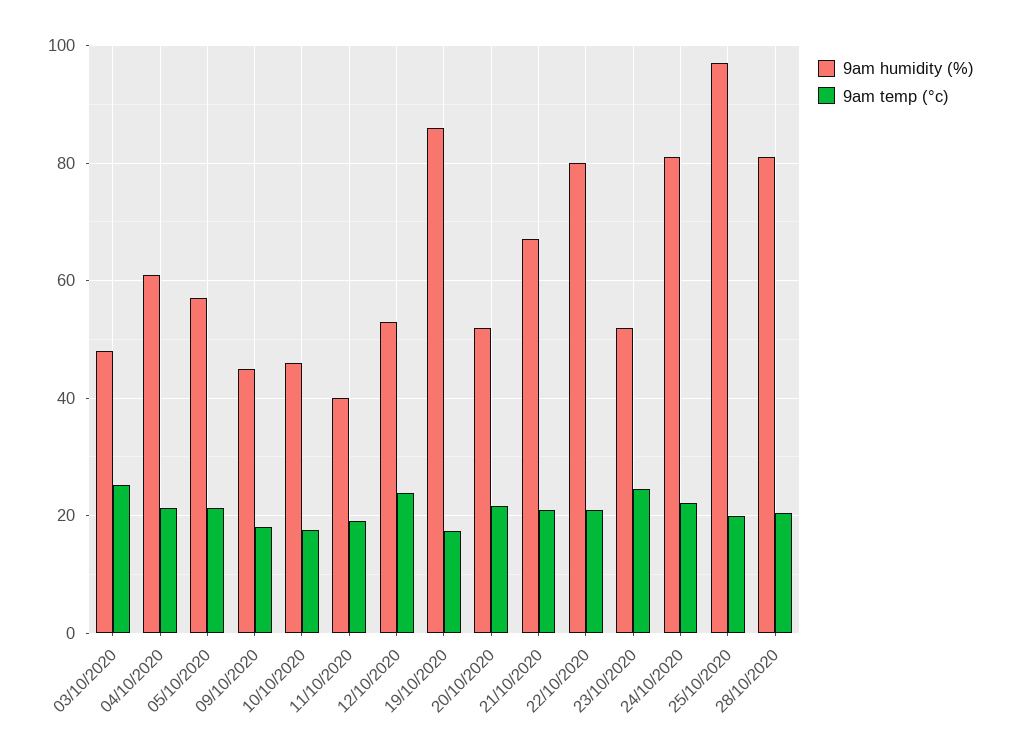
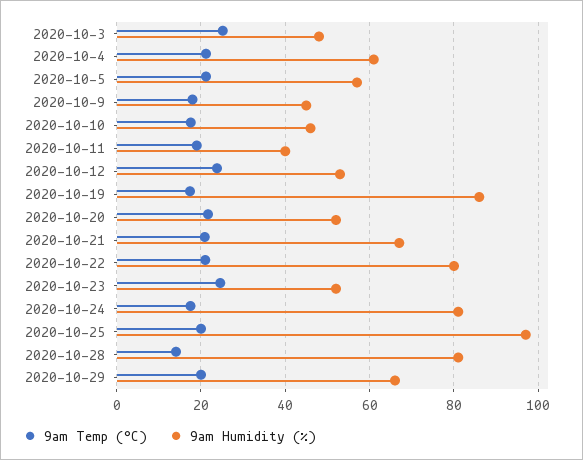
9am temp (°c), 24/10/2020: 22 -> 18
9am temp (°c), 28/10/2020: 20 -> 14
9am temp (°c), 2020-10-29: none -> 20
9am humidity (%), 2020-10-29: none -> 66

